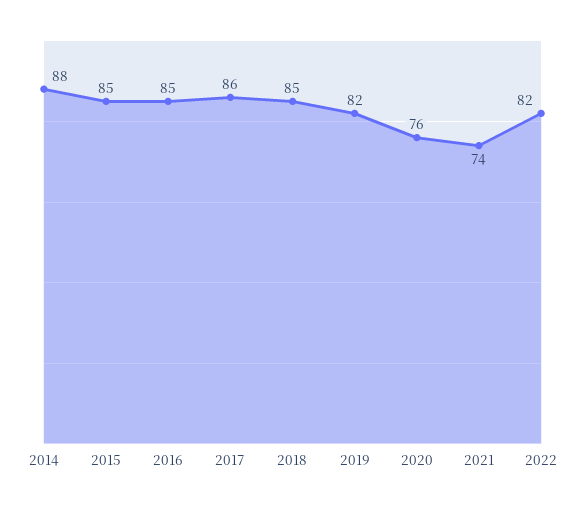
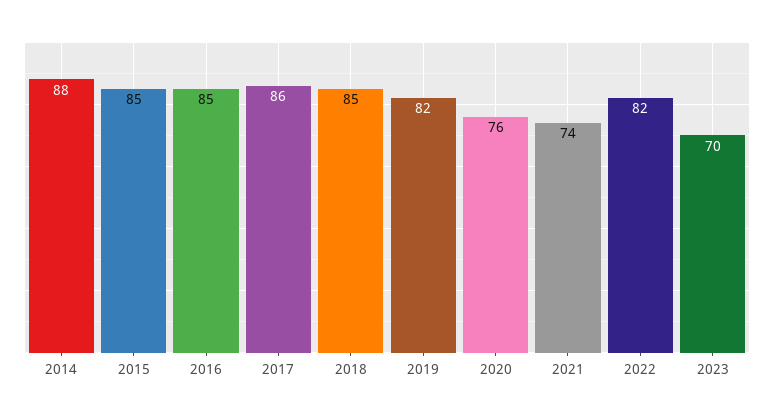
2023: none -> 70

